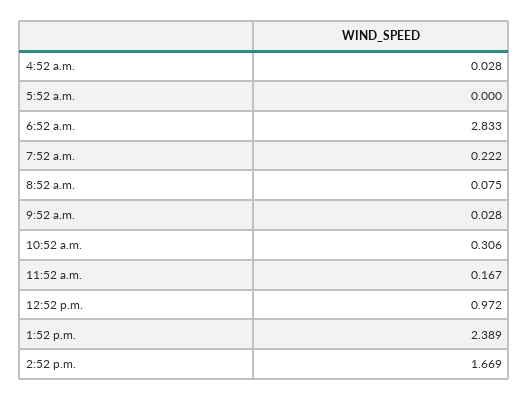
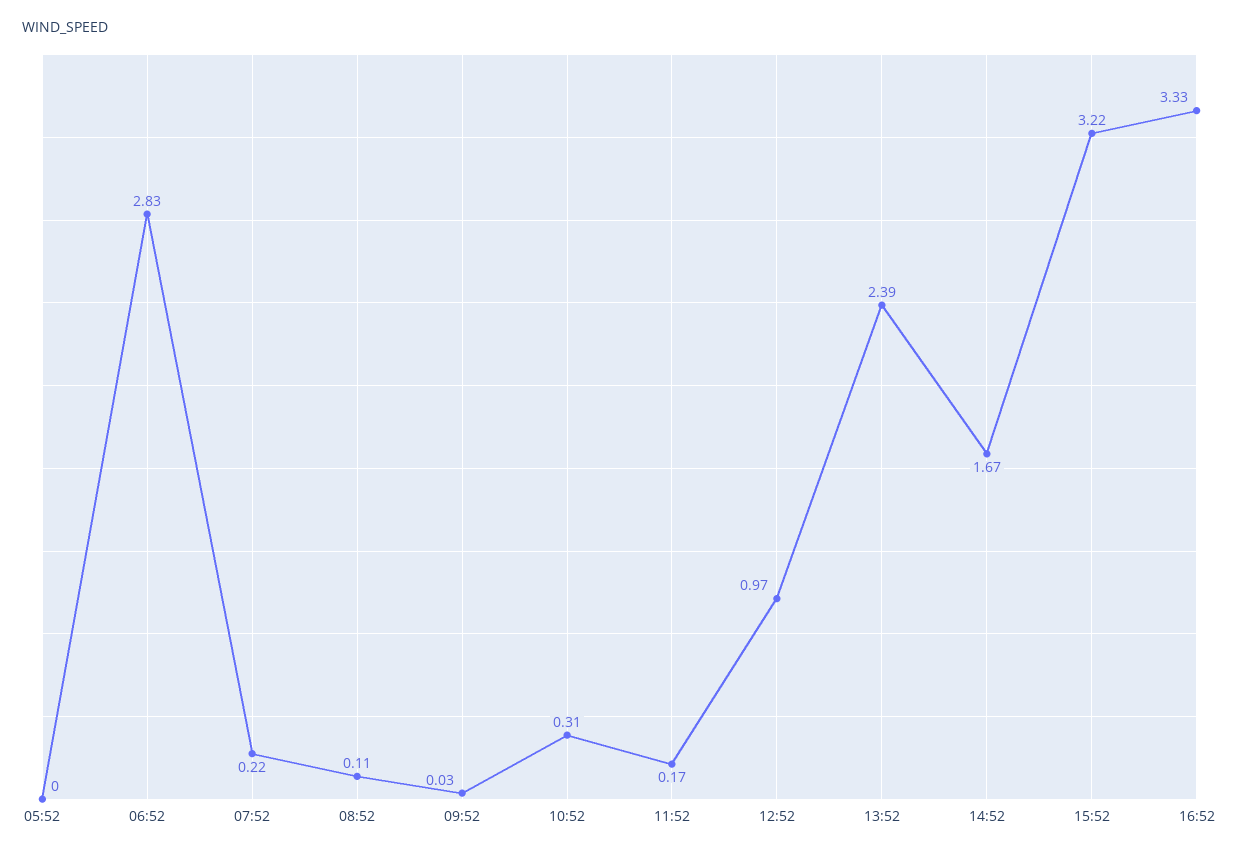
4:52 a.m.: 0.028 -> none
8:52 a.m.: 0.075 -> 0.11
15:52: none -> 3.22
16:52: none -> 3.33

